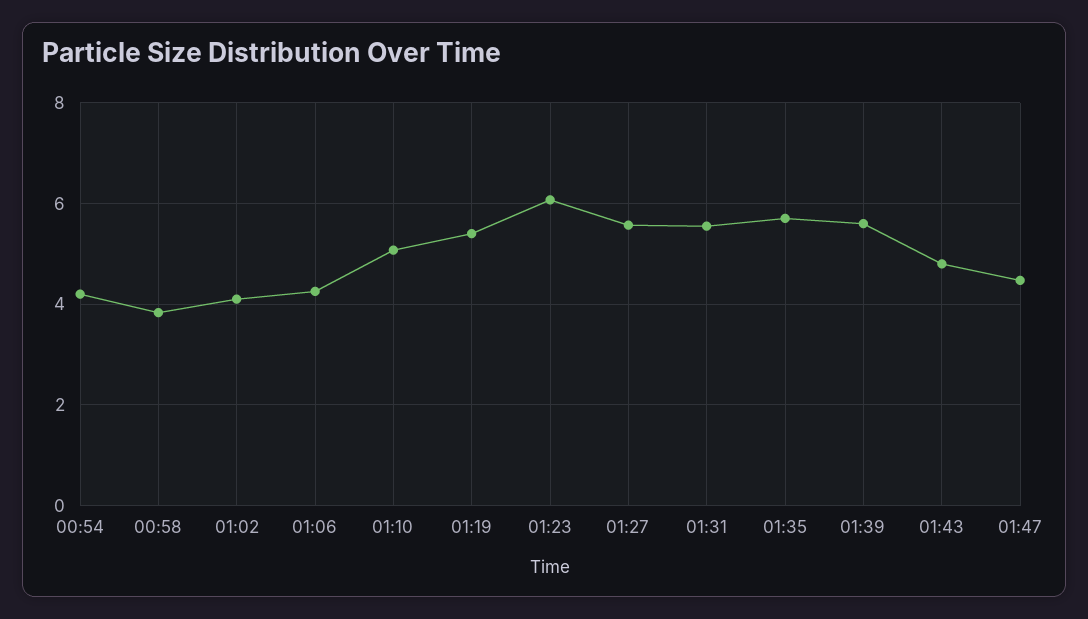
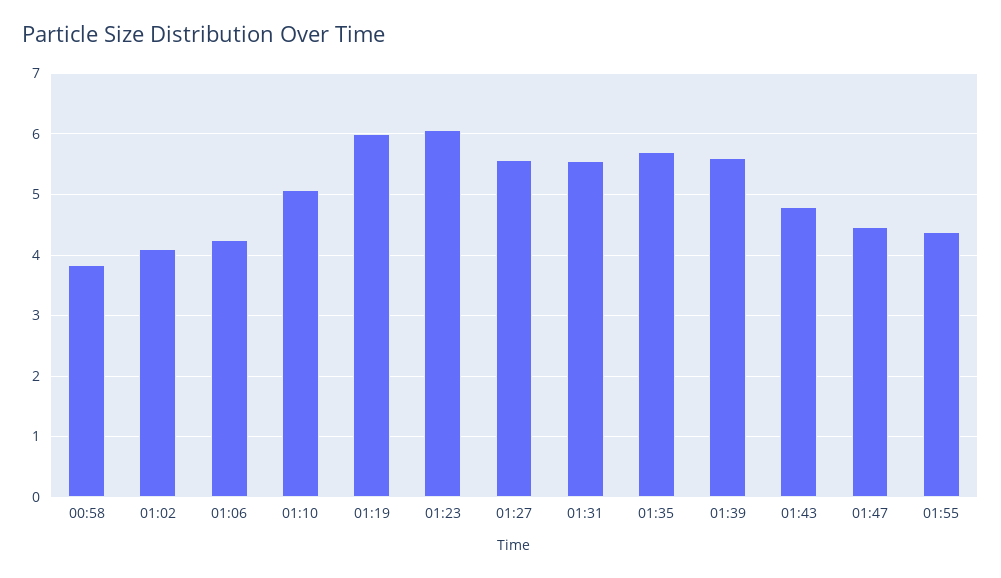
00:54: 4.2 -> none
01:19: 5.4 -> 6
01:55: none -> 4.4

